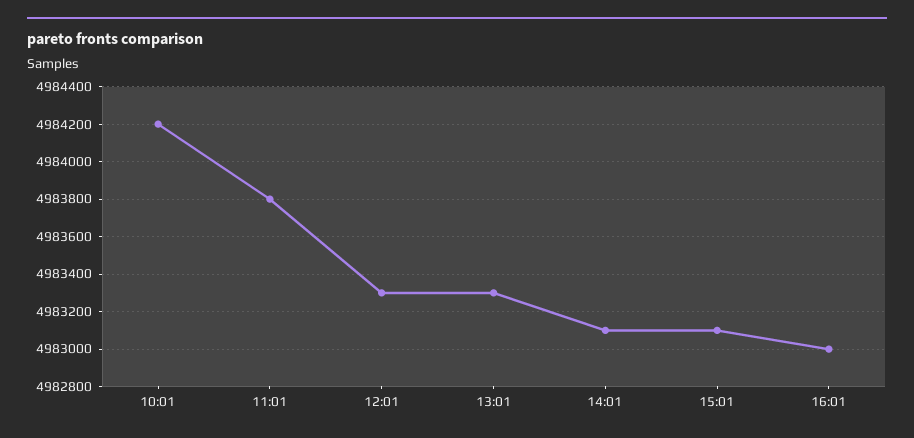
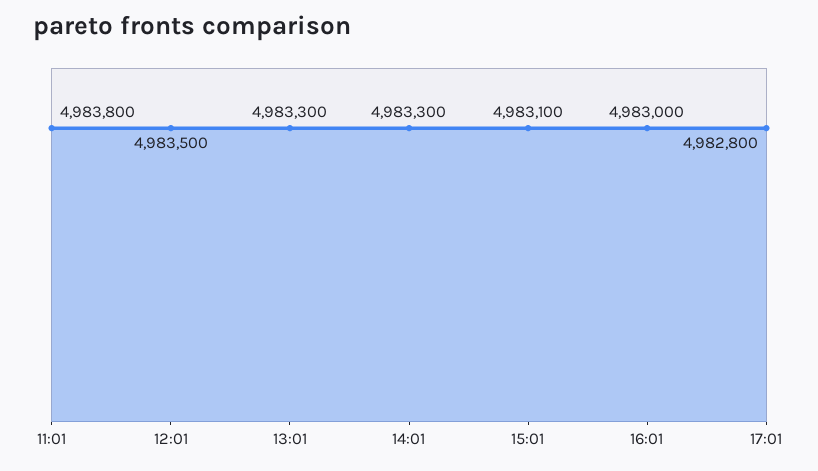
10:01: 4984200 -> none
12:01: 4983300 -> 4983500
14:01: 4983100 -> 4983300
17:01: none -> 4982800

